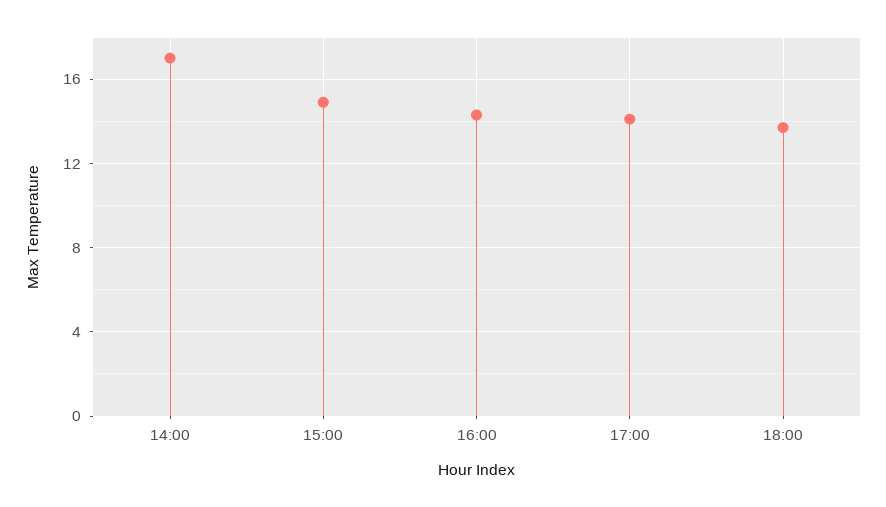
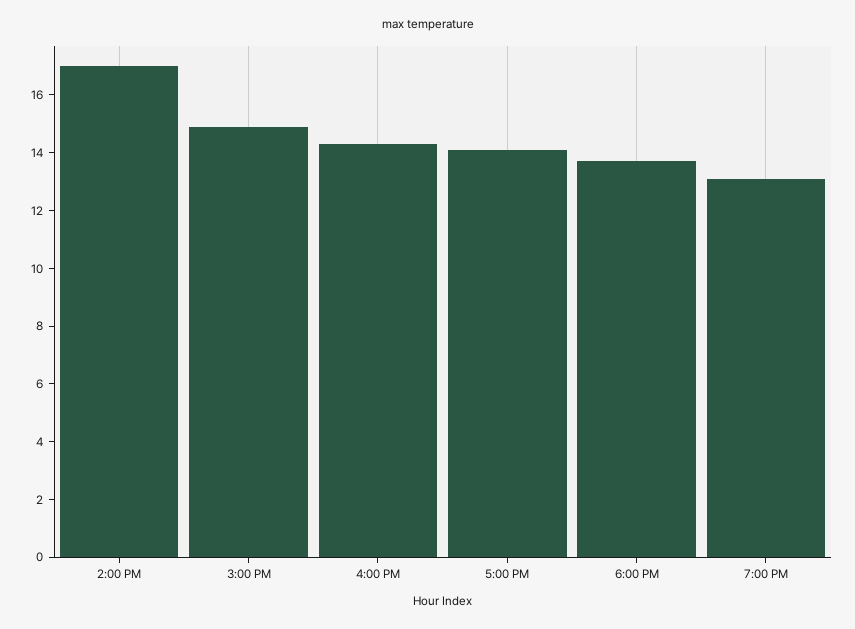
7:00 PM: none -> 13

